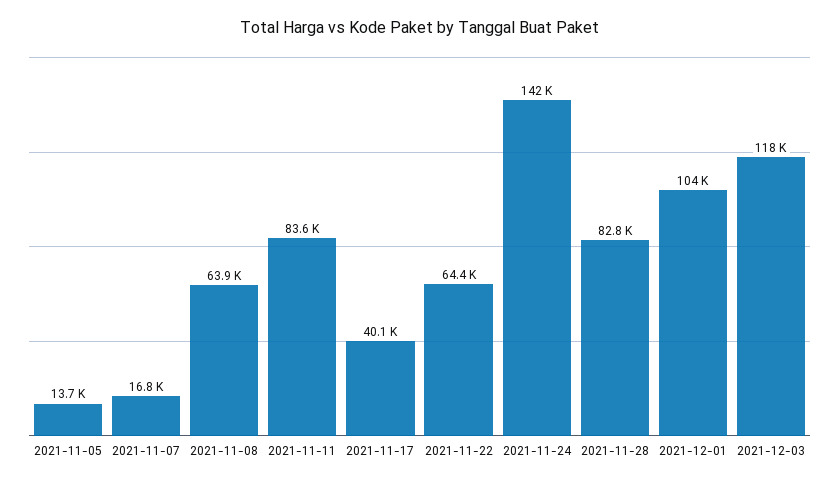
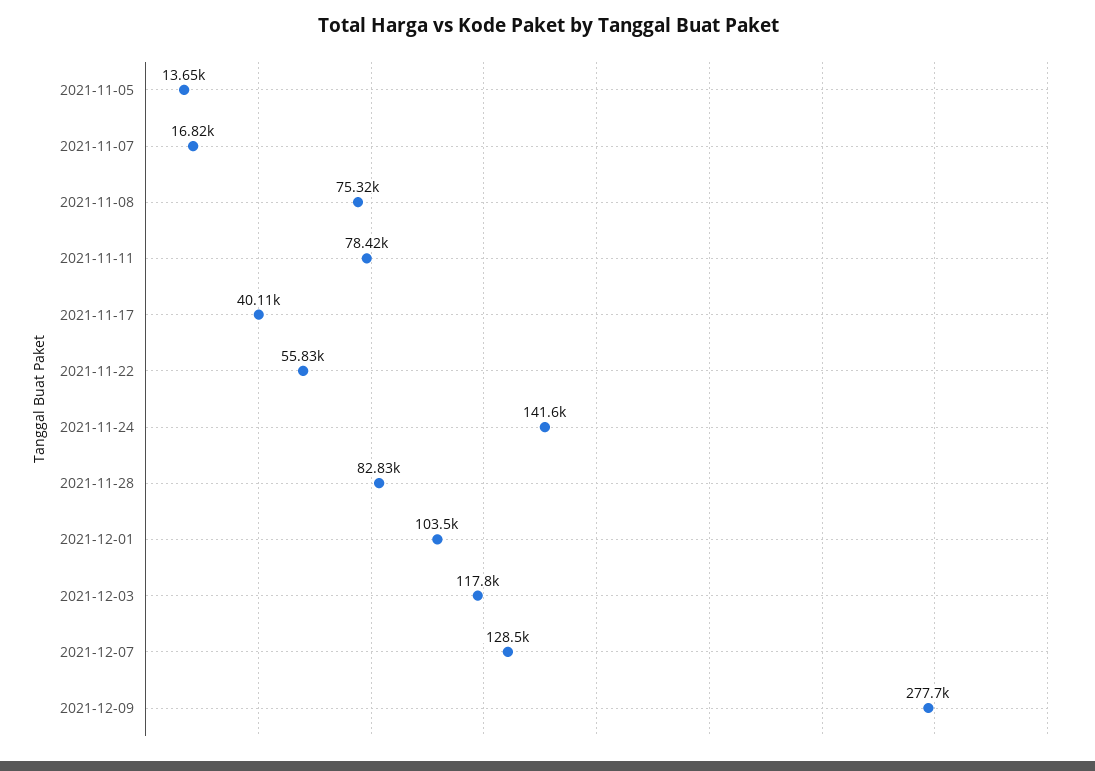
2021-11-08: 63900 -> 75320
2021-11-11: 83600 -> 78420
2021-11-22: 64400 -> 55830
2021-12-07: none -> 128500
2021-12-09: none -> 277700

